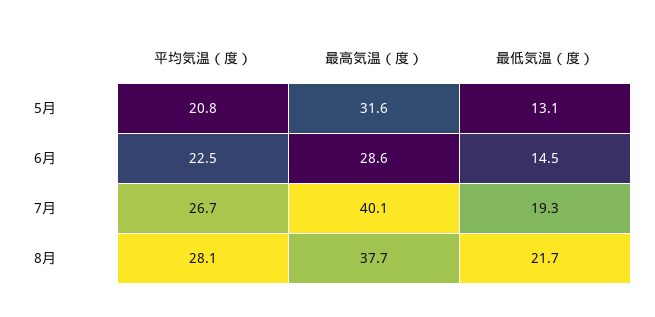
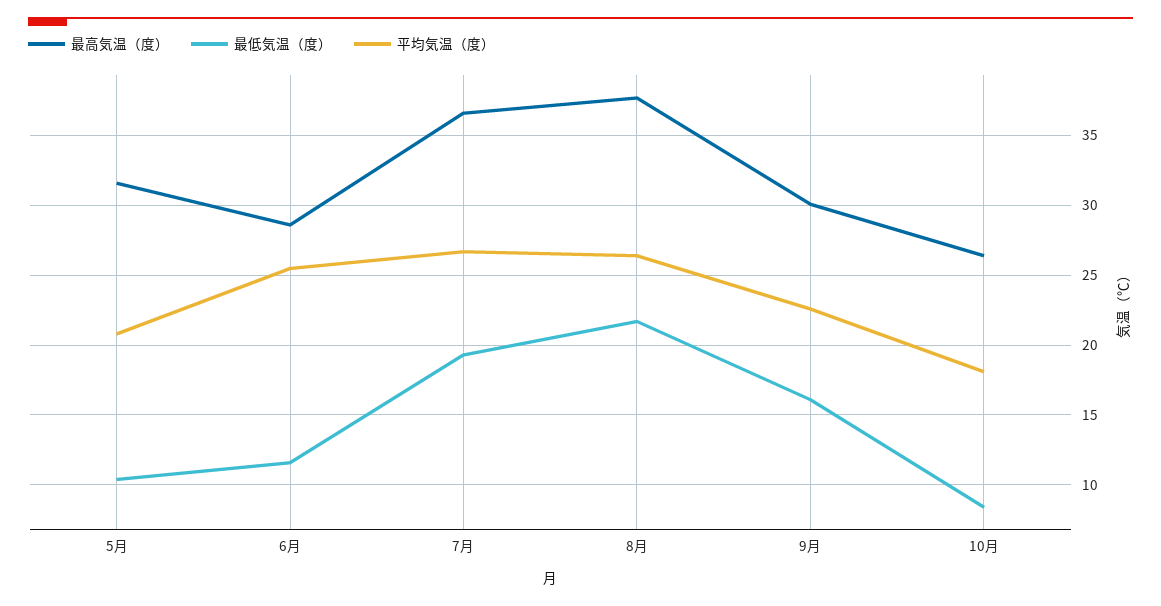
最低気温（度）, 5月: 13.1 -> 10.5
平均気温（度）, 6月: 22.5 -> 25.5
最低気温（度）, 6月: 14.5 -> 11.5
最高気温（度）, 7月: 40.1 -> 36.5
平均気温（度）, 8月: 28.1 -> 26.5
最高気温（度）, 9月: none -> 30
最低気温（度）, 9月: none -> 16
平均気温（度）, 9月: none -> 22.5
最高気温（度）, 10月: none -> 26.5
最低気温（度）, 10月: none -> 8.5
平均気温（度）, 10月: none -> 18

